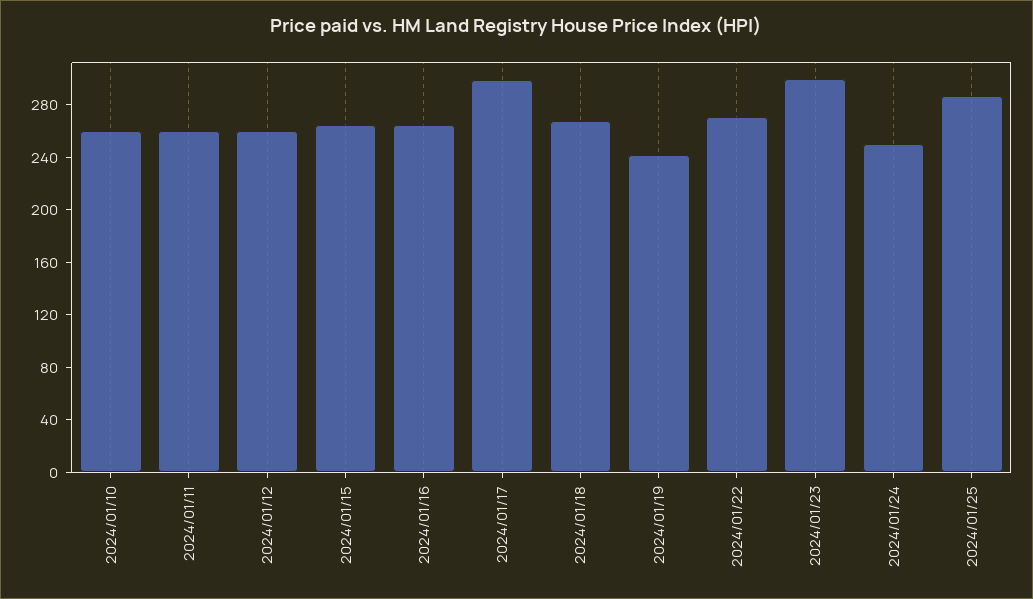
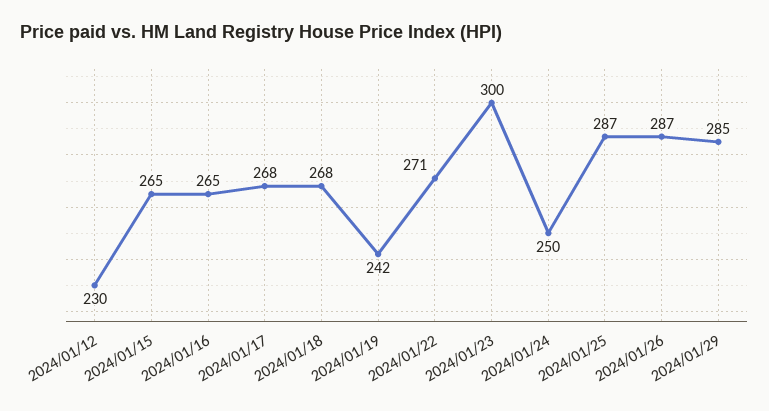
2024/01/10: 260 -> none
2024/01/11: 260 -> none
2024/01/12: 260 -> 230
2024/01/17: 300 -> 268
2024/01/26: none -> 287
2024/01/29: none -> 285

